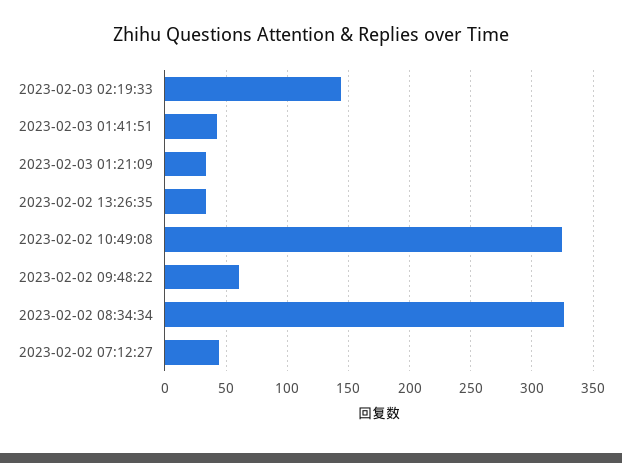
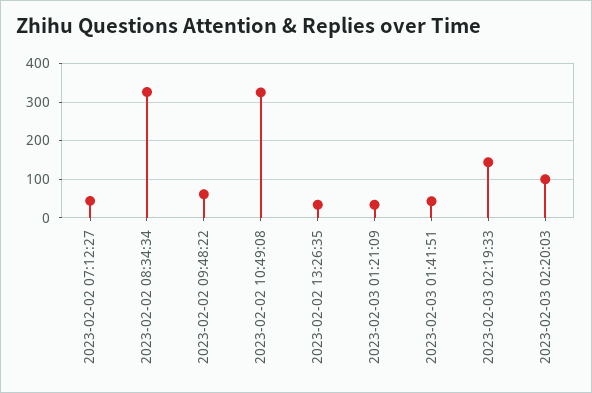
2023-02-03 02:20:03: none -> 100

